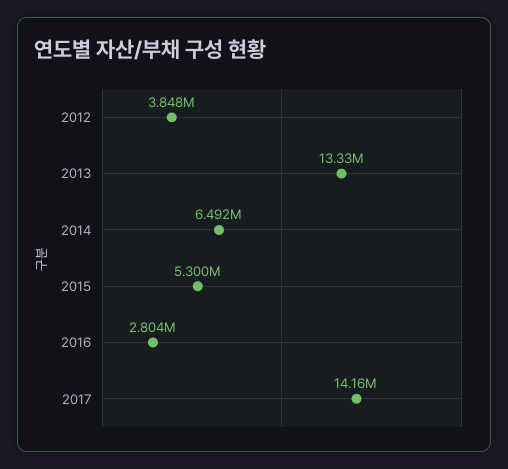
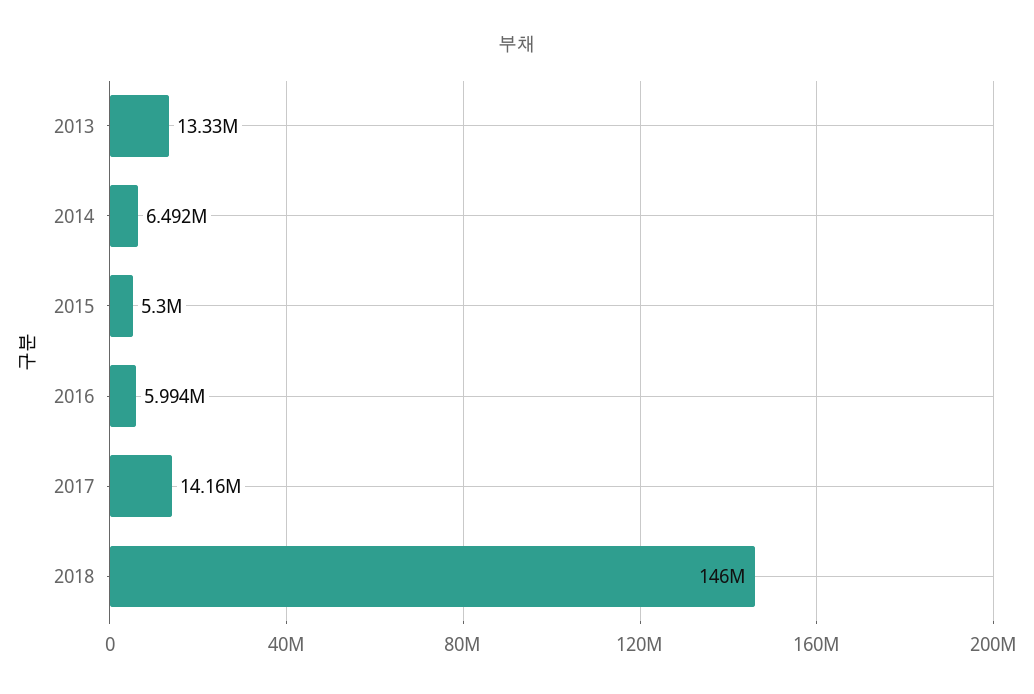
2012: 3848000 -> none
2016: 2804000 -> 5994000
2018: none -> 146000000

